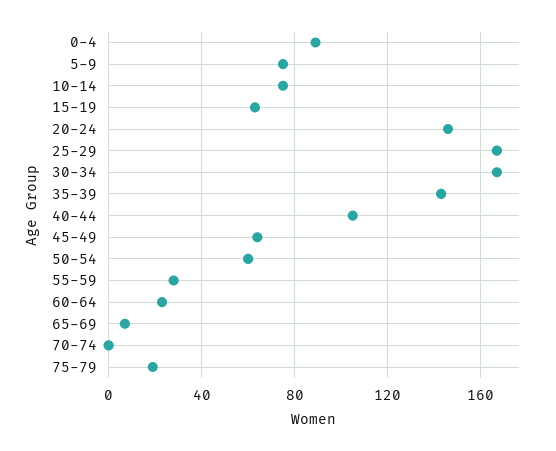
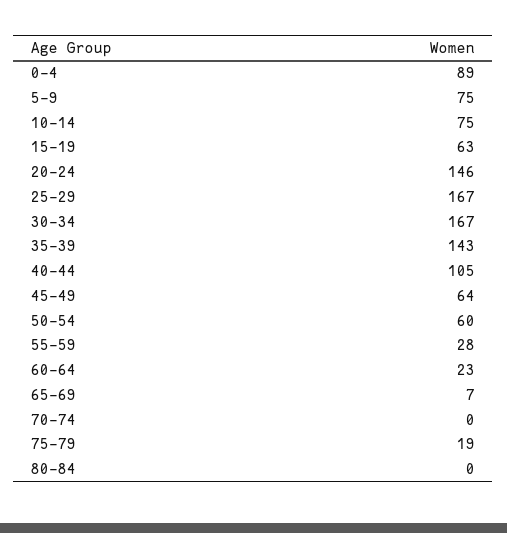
80-84: none -> 0

